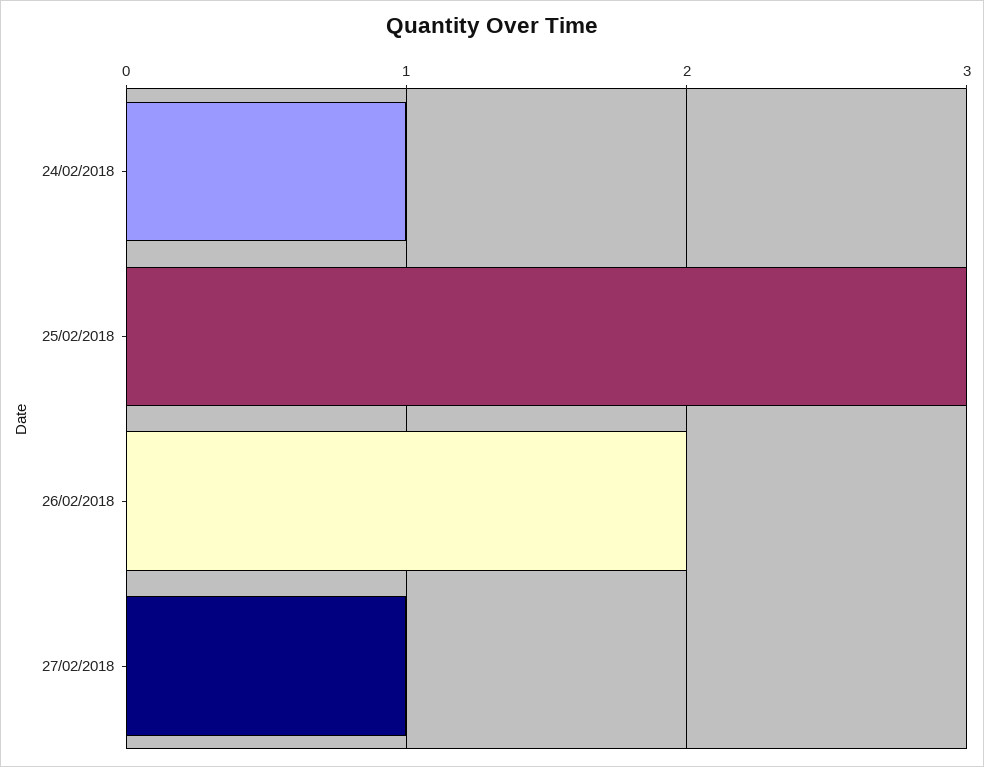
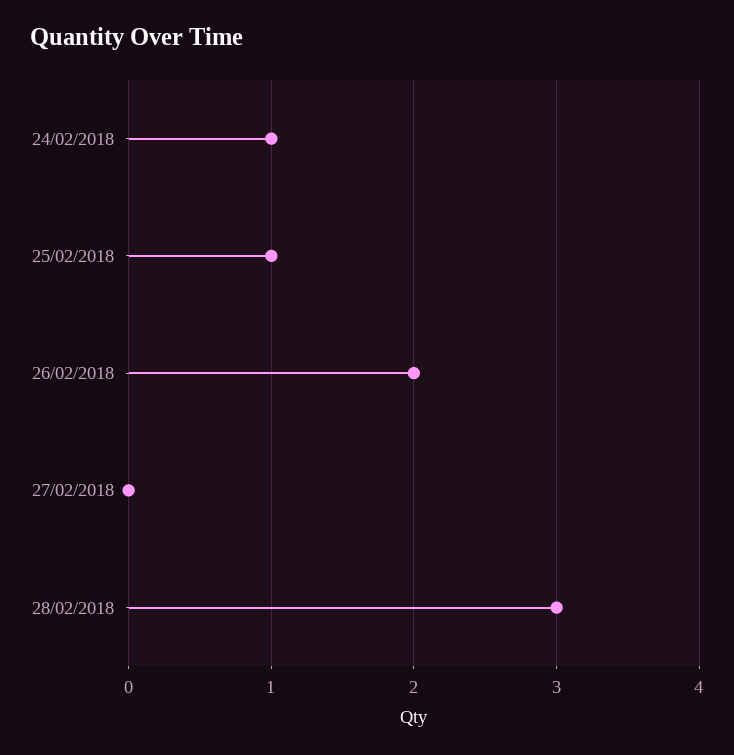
25/02/2018: 3 -> 1
27/02/2018: 1 -> 0
28/02/2018: none -> 3

